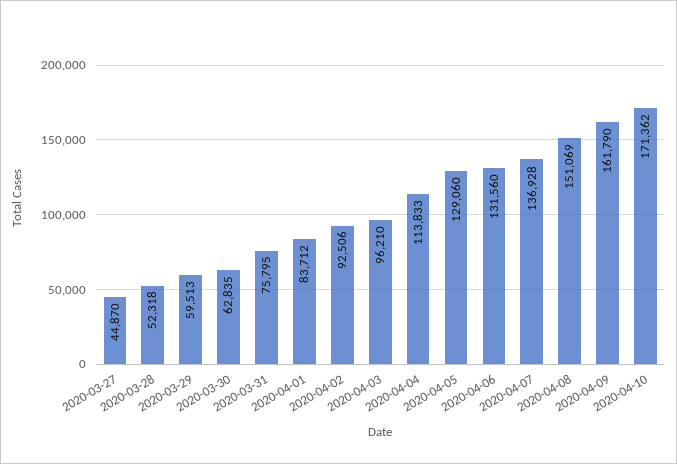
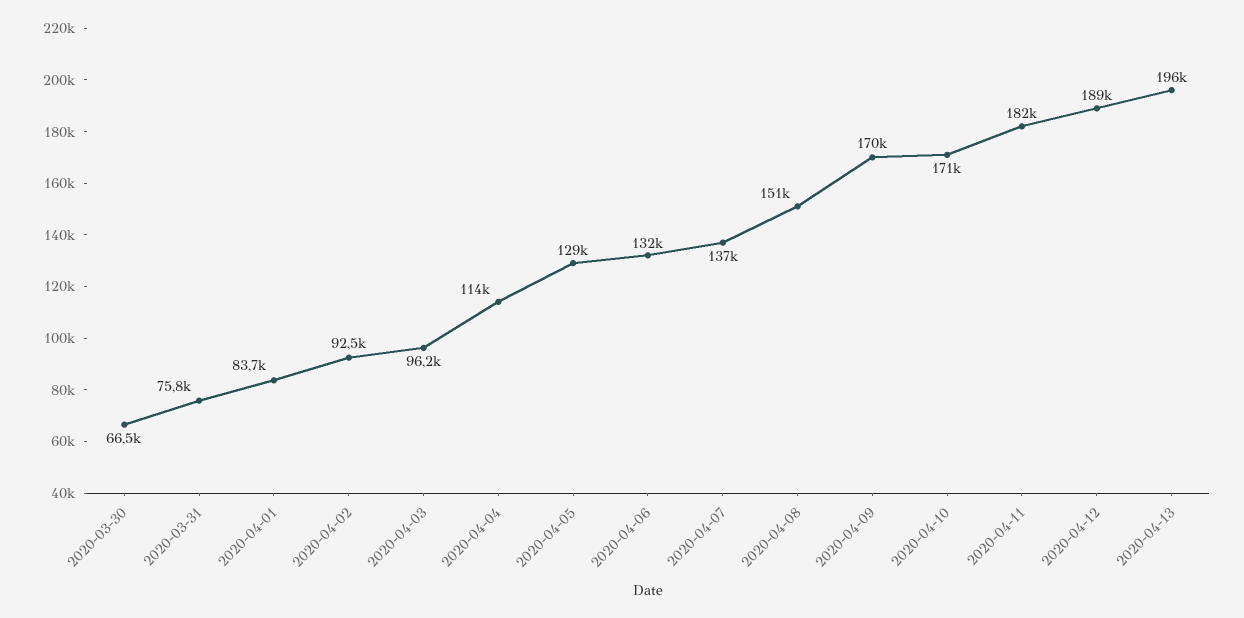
2020-03-27: 44870 -> none
2020-03-28: 52318 -> none
2020-03-29: 59513 -> none
2020-03-30: 62835 -> 66500
2020-04-09: 161790 -> 170000
2020-04-11: none -> 182000
2020-04-12: none -> 189000
2020-04-13: none -> 196000

